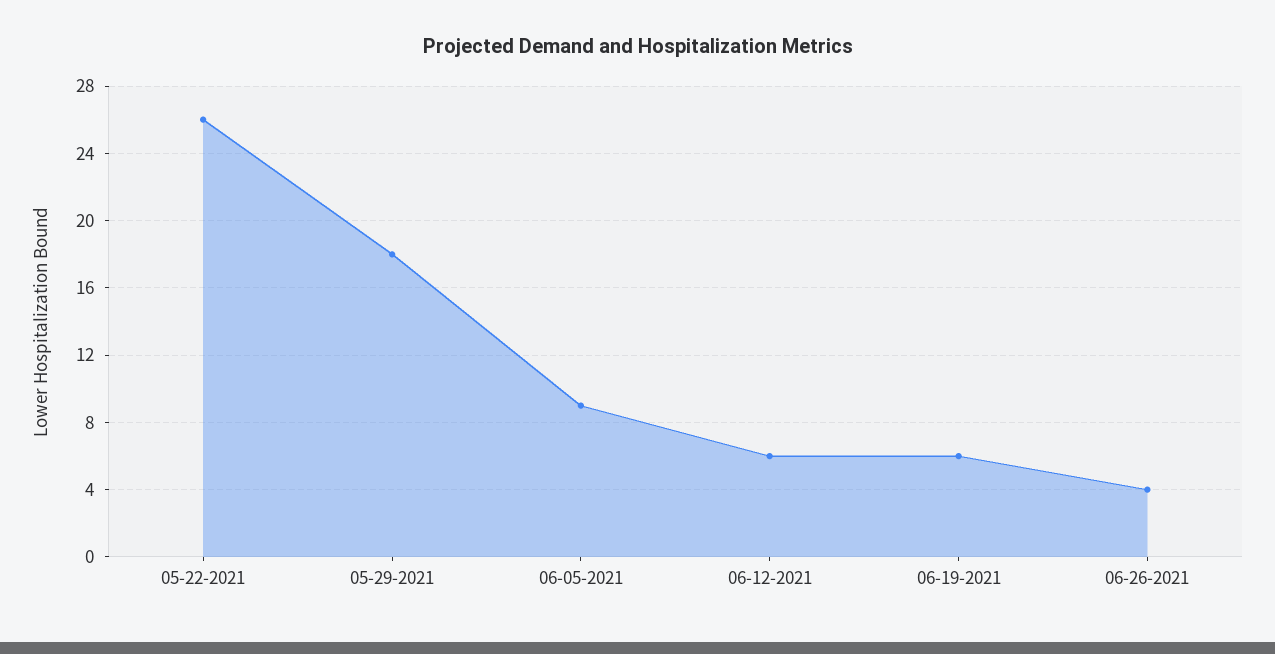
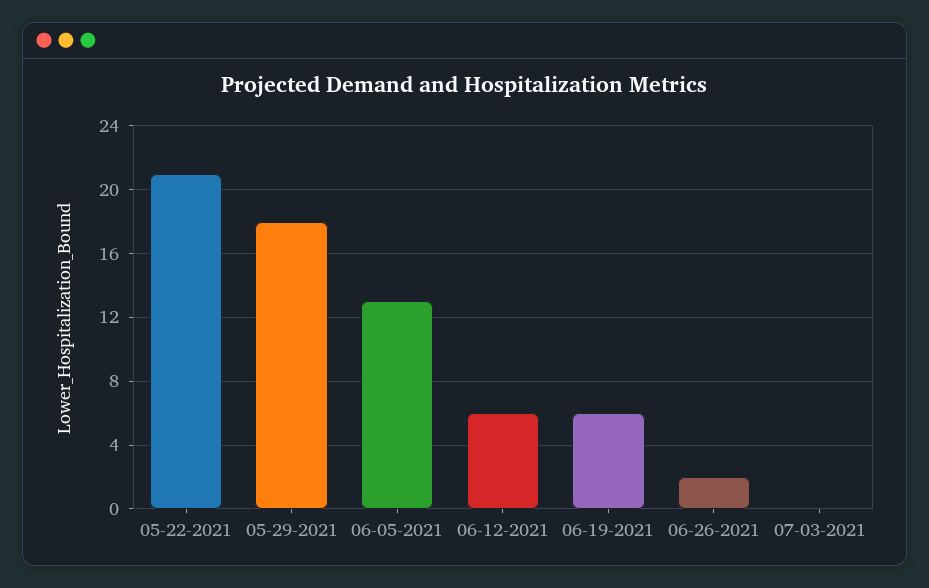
05-22-2021: 26 -> 21
06-05-2021: 9 -> 13
06-26-2021: 4 -> 2
07-03-2021: none -> 0

